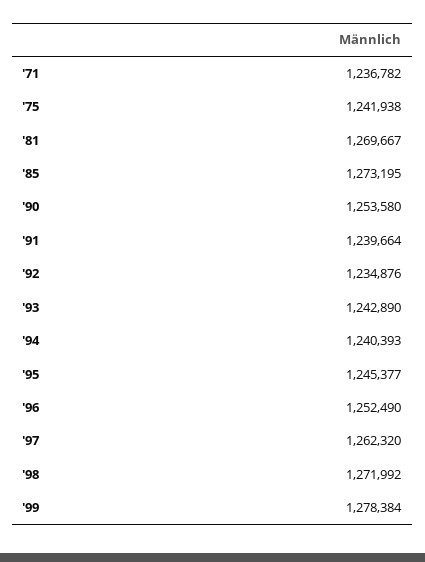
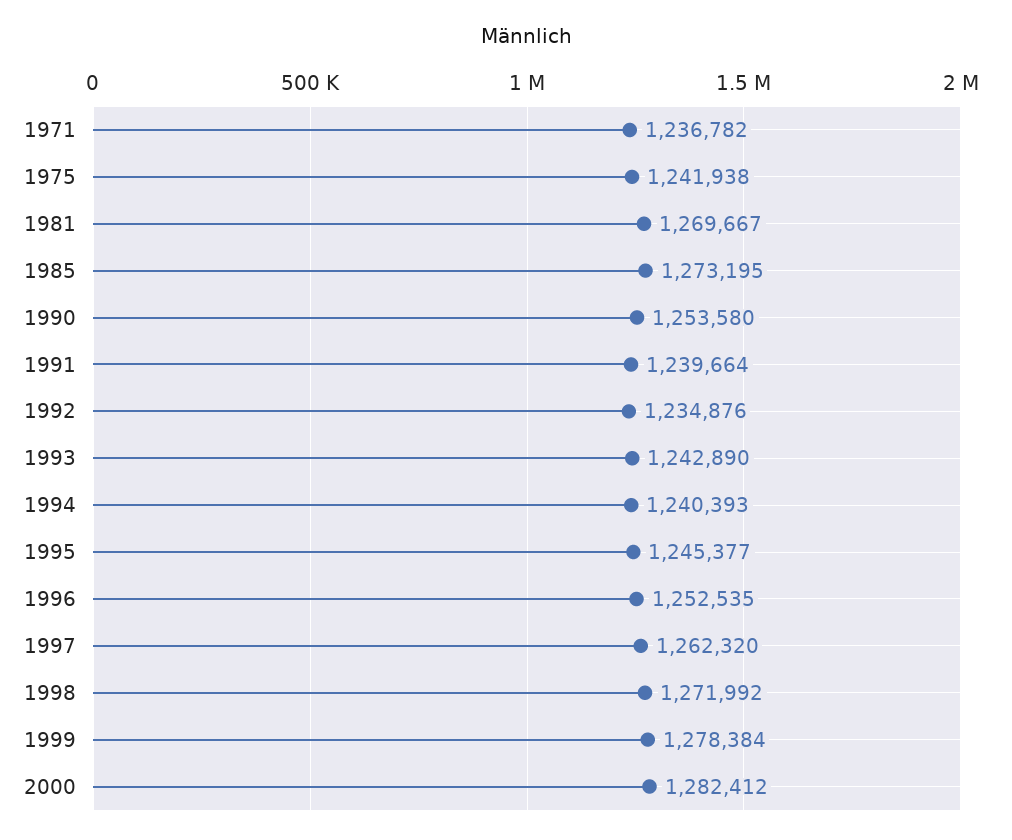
'96: 1252490 -> 1252535
2000: none -> 1282412

